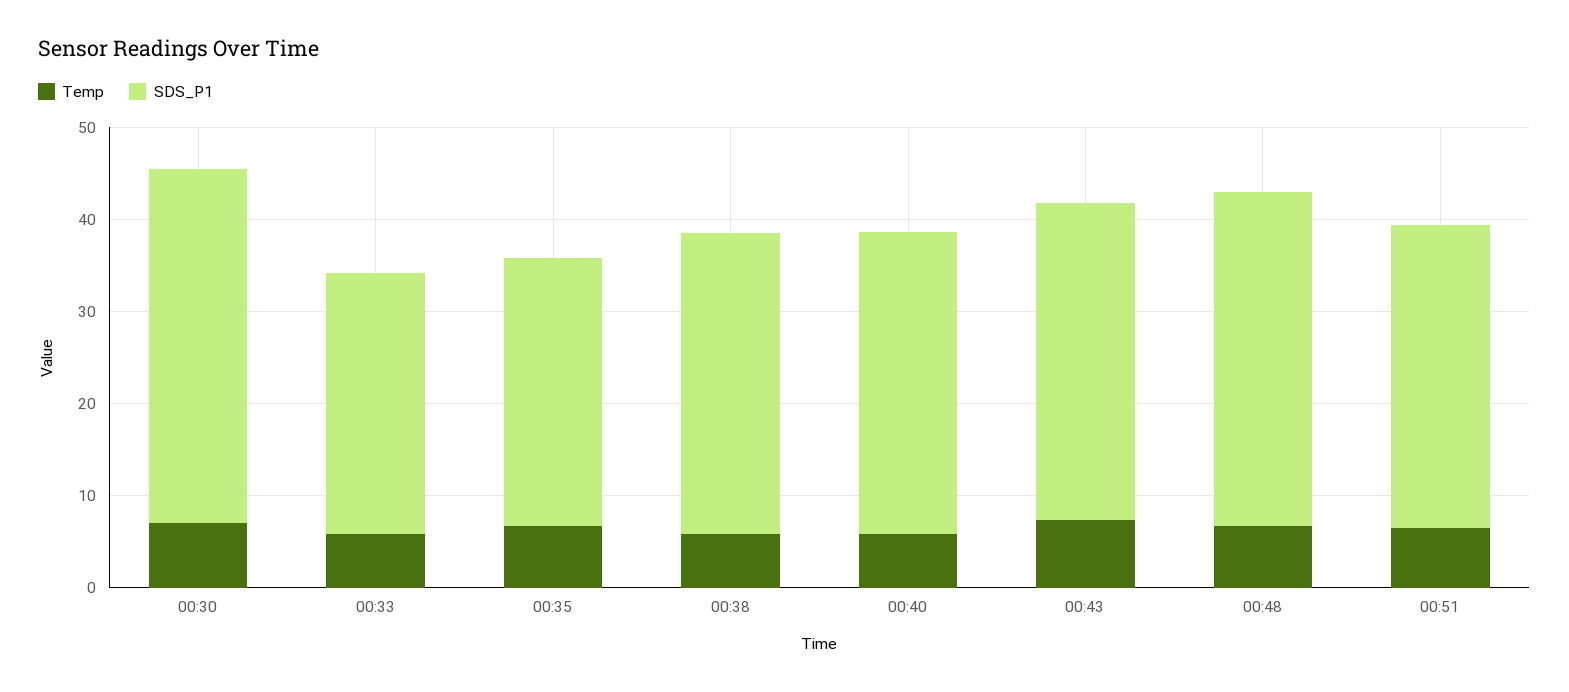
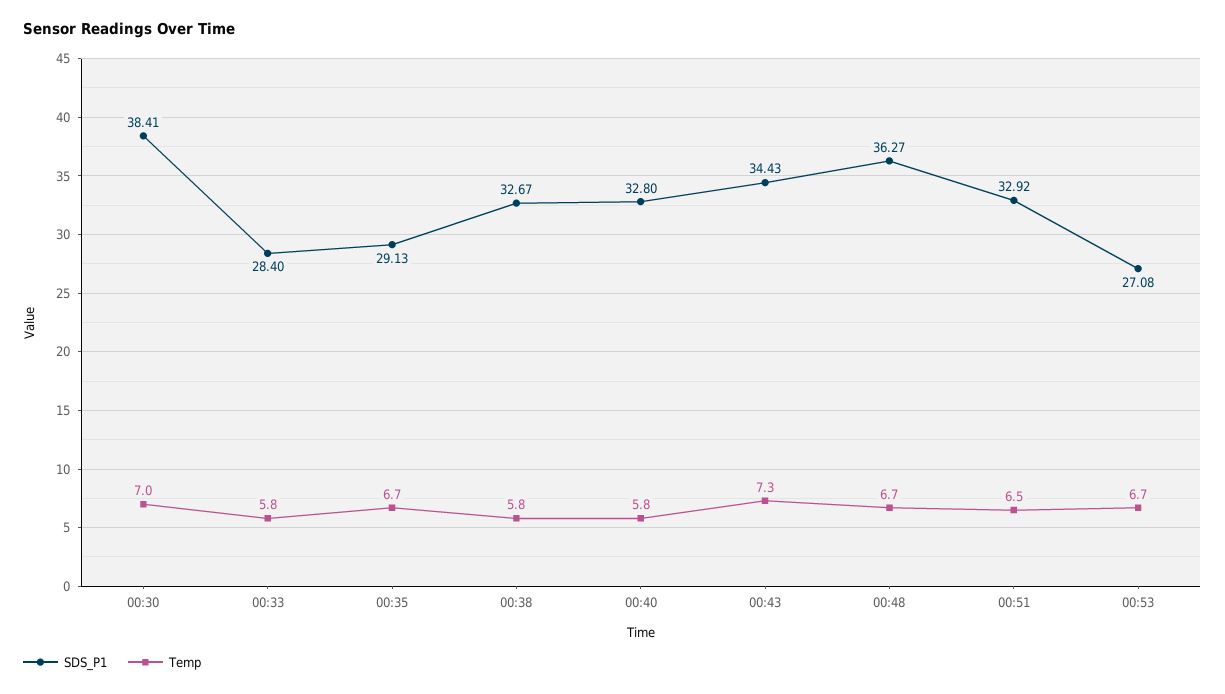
SDS_P1, 00:53: none -> 27.08
Temp, 00:53: none -> 6.7

